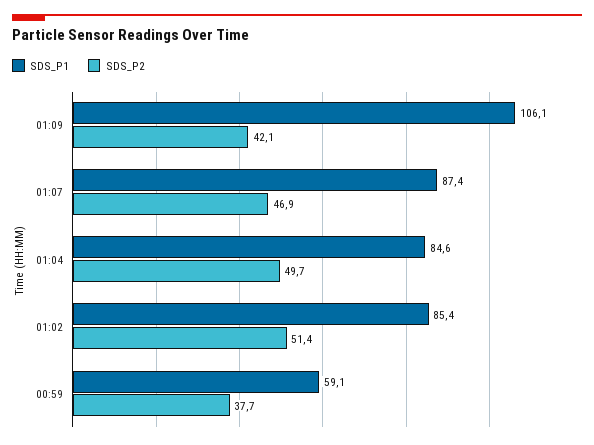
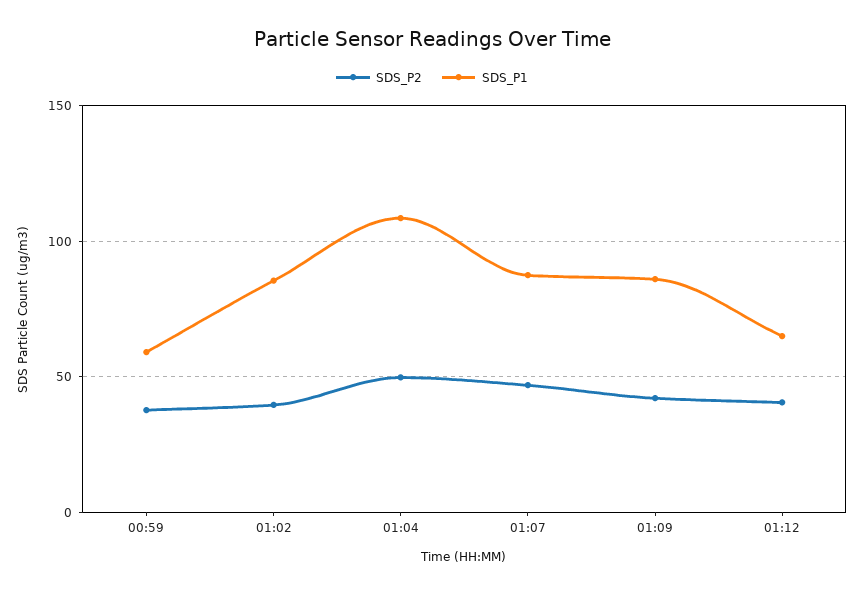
SDS_P1, 01:09: 106.1 -> 85
SDS_P1, 01:04: 84.6 -> 110
SDS_P2, 01:02: 51.4 -> 40
SDS_P2, 01:12: none -> 40
SDS_P1, 01:12: none -> 65

